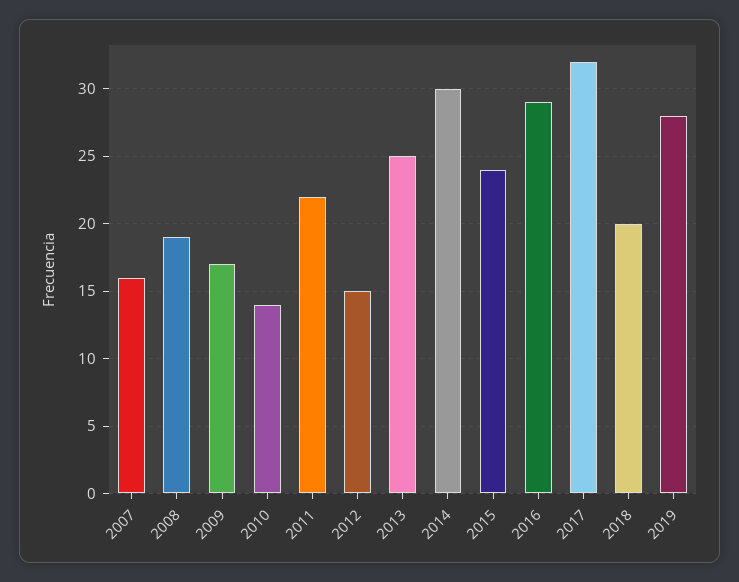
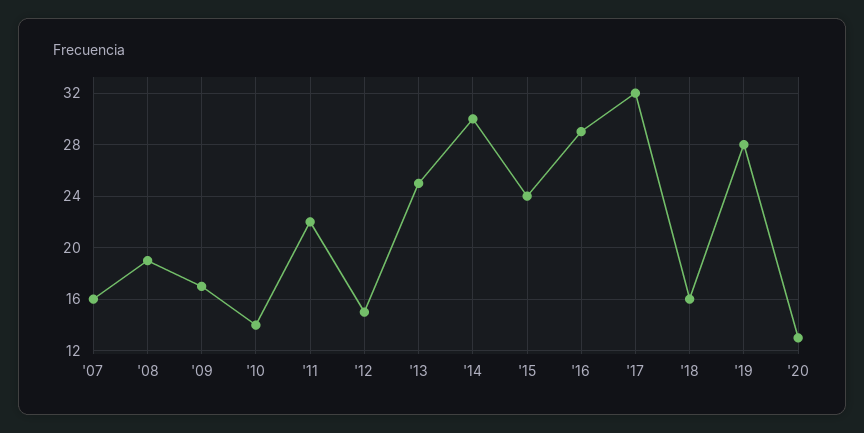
2018: 20 -> 16
'20: none -> 13

